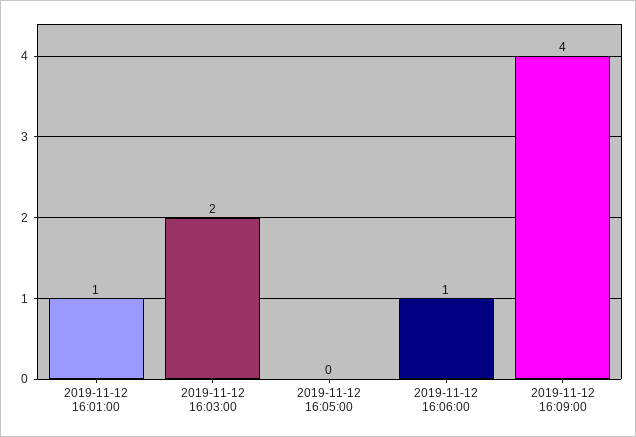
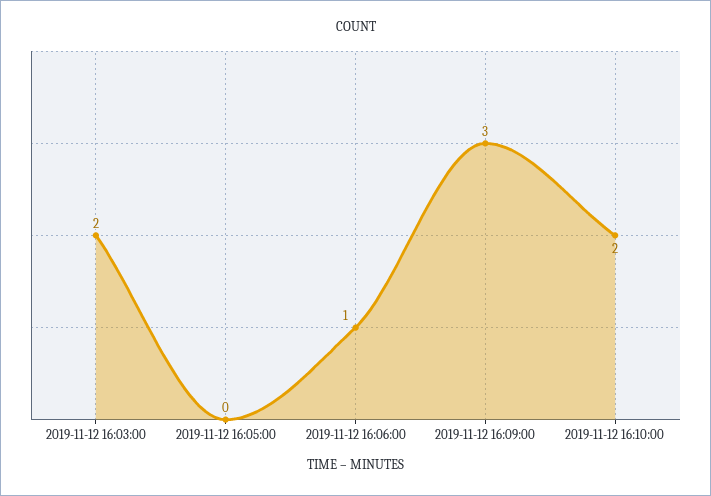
2019-11-12 16:01:00: 1 -> none
2019-11-12 16:09:00: 4 -> 3
2019-11-12 16:10:00: none -> 2

